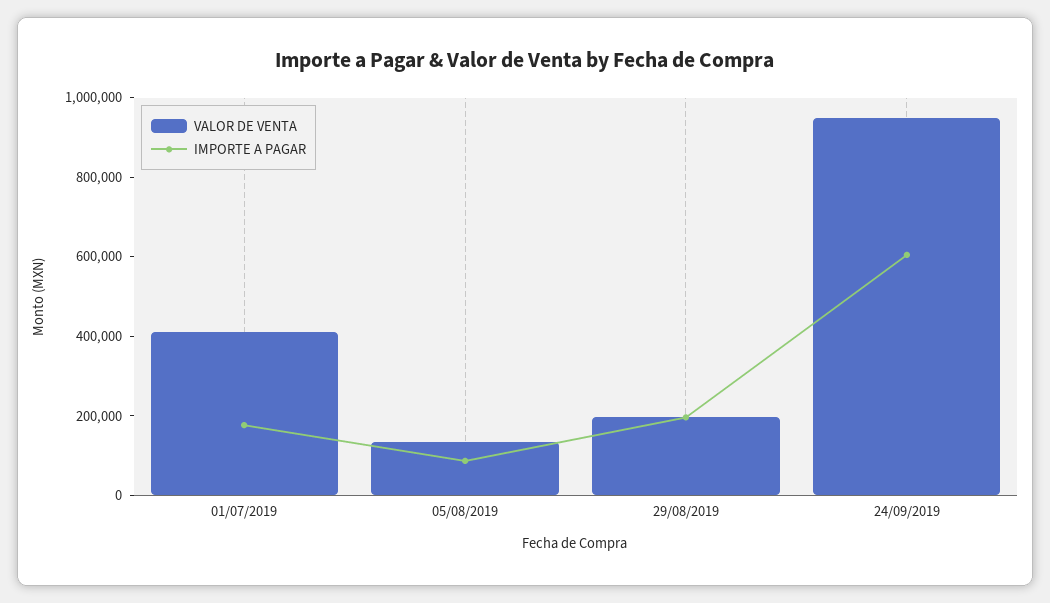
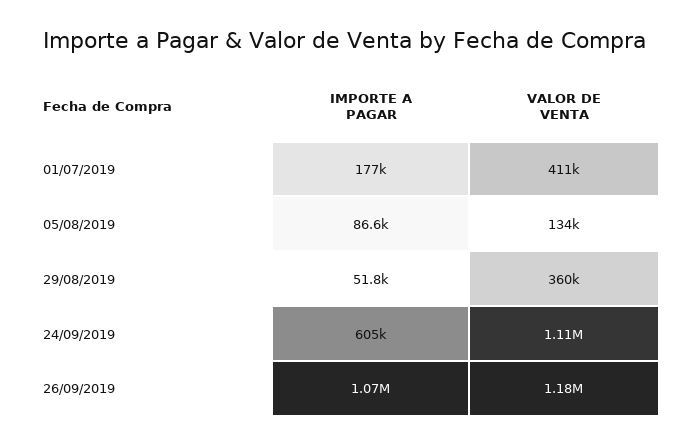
VALOR DE VENTA, 29/08/2019: 200000 -> 360000
IMPORTE A PAGAR, 29/08/2019: 200000 -> 51800
VALOR DE VENTA, 24/09/2019: 950000 -> 1110000
IMPORTE A PAGAR, 26/09/2019: none -> 1070000
VALOR DE VENTA, 26/09/2019: none -> 1180000

